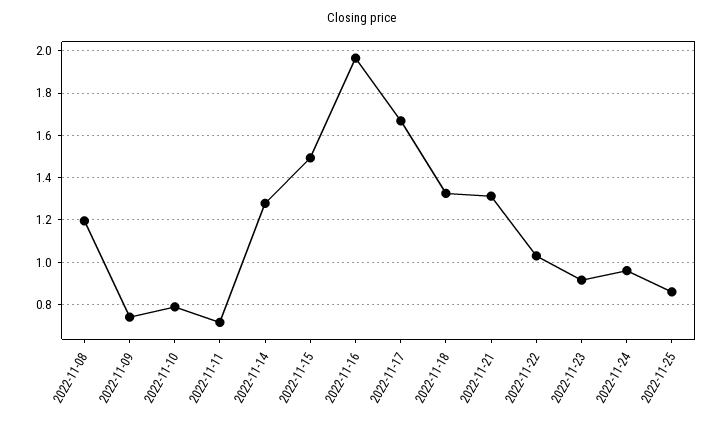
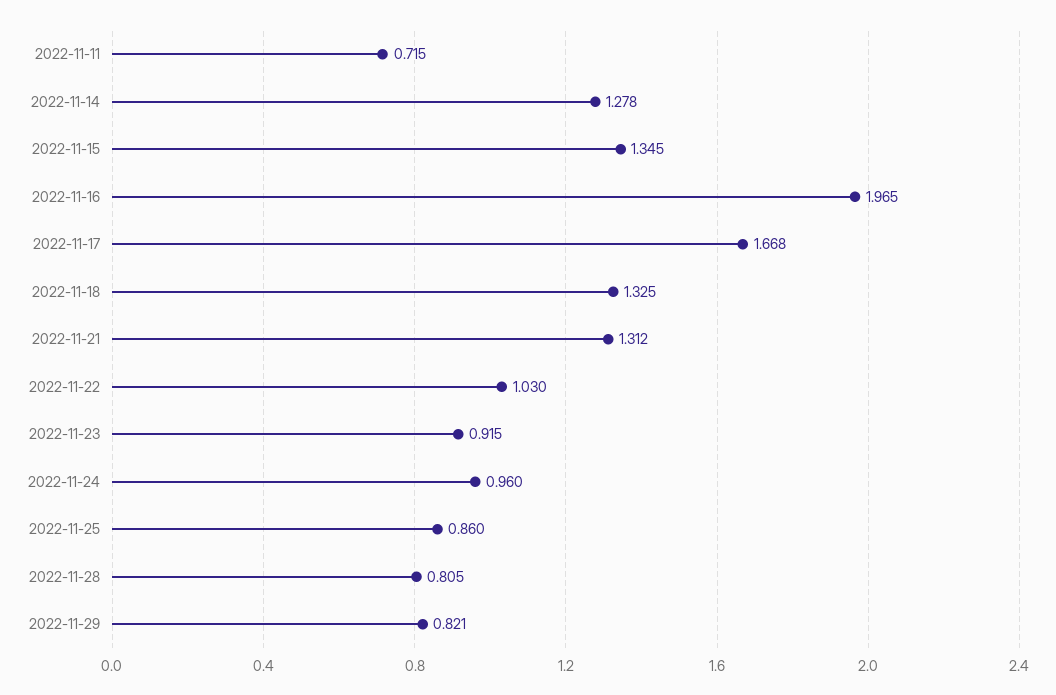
2022-11-08: 1.2 -> none
2022-11-09: 0.75 -> none
2022-11-10: 0.8 -> none
2022-11-15: 1.5 -> 1.345
2022-11-28: none -> 0.805
2022-11-29: none -> 0.821

